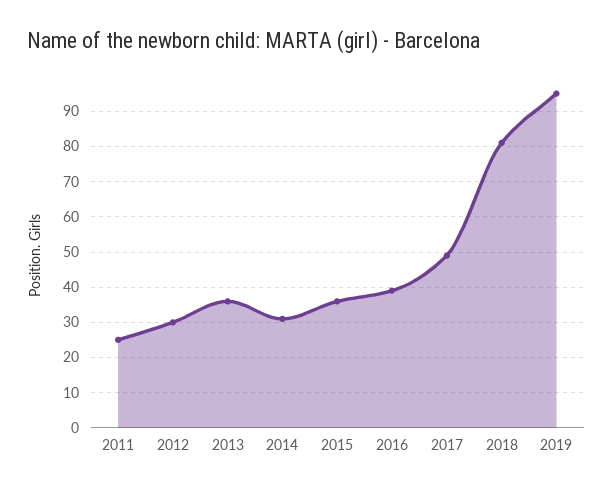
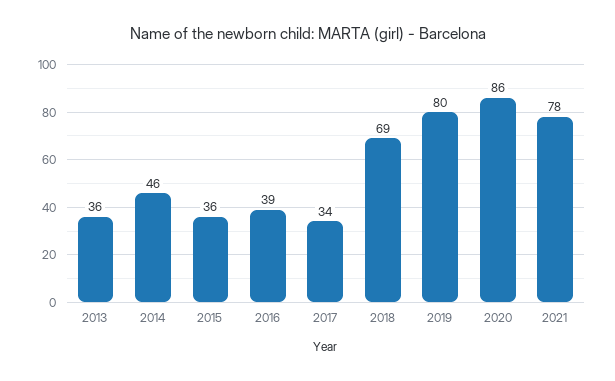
2011: 25 -> none
2012: 30 -> none
2014: 30 -> 46
2017: 50 -> 34
2018: 80 -> 69
2019: 95 -> 80
2020: none -> 86
2021: none -> 78

